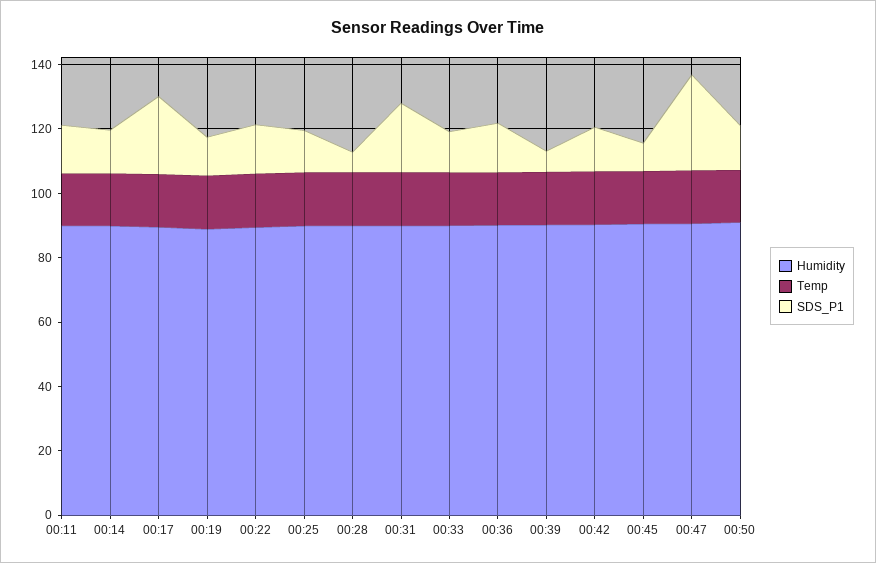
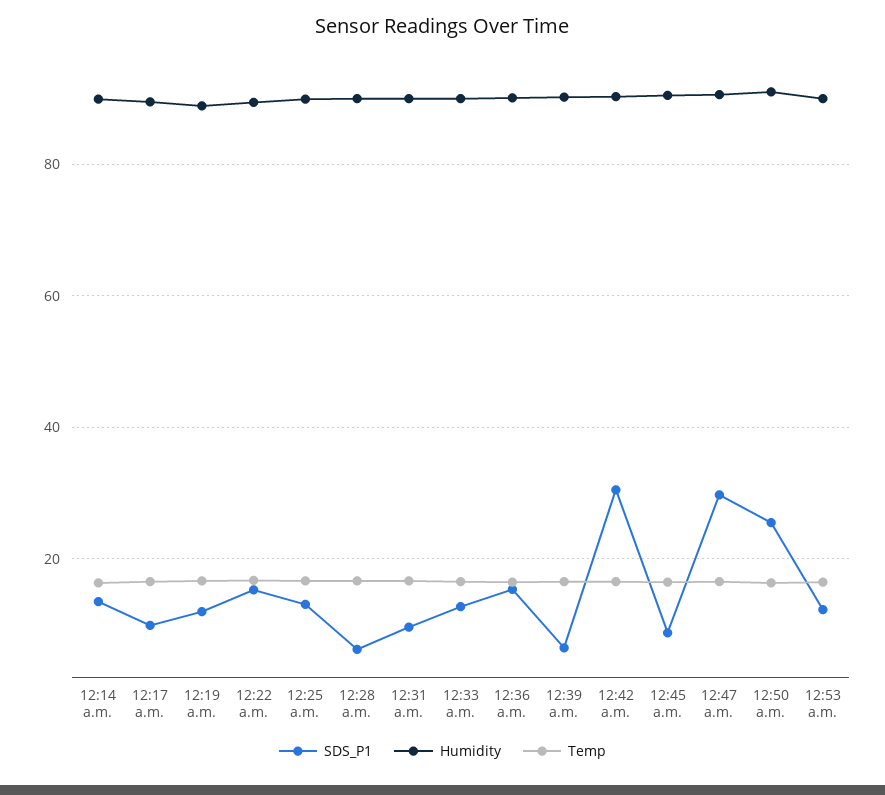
Humidity, 00:11: 90 -> none
Temp, 00:11: 15 -> none
SDS_P1, 00:11: 15 -> none
SDS_P1, 00:17: 25 -> 10
SDS_P1, 00:31: 20 -> 10
SDS_P1, 00:42: 15 -> 30
SDS_P1, 00:50: 15 -> 26
SDS_P1, 12:53 a.m.: none -> 12
Humidity, 12:53 a.m.: none -> 90
Temp, 12:53 a.m.: none -> 16

